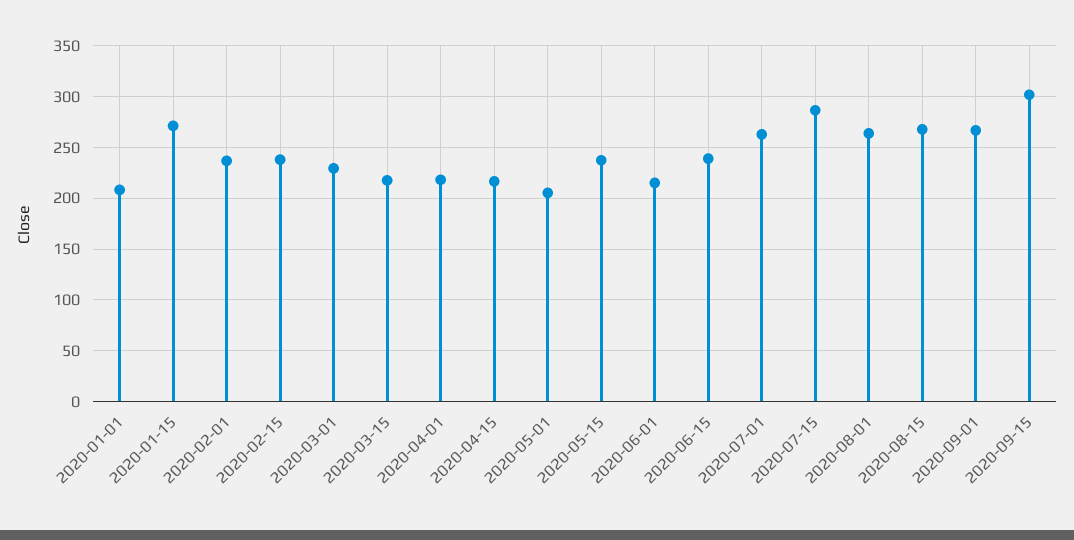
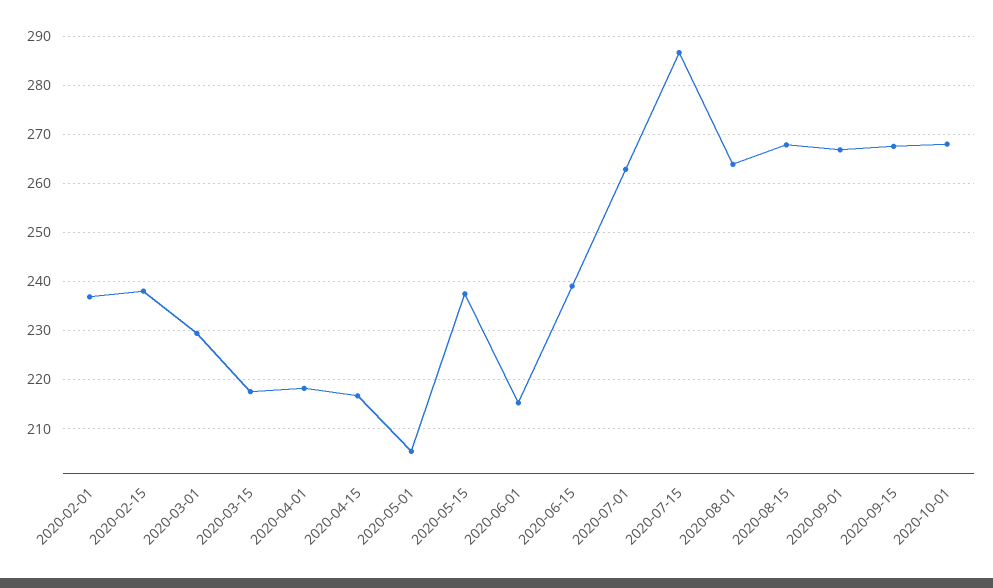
2020-01-01: 210 -> none
2020-01-15: 270 -> none
2020-09-15: 300 -> 268
2020-10-01: none -> 268

